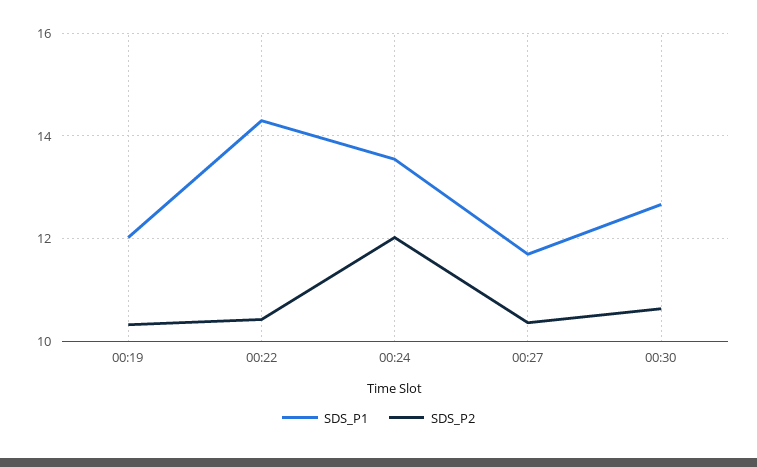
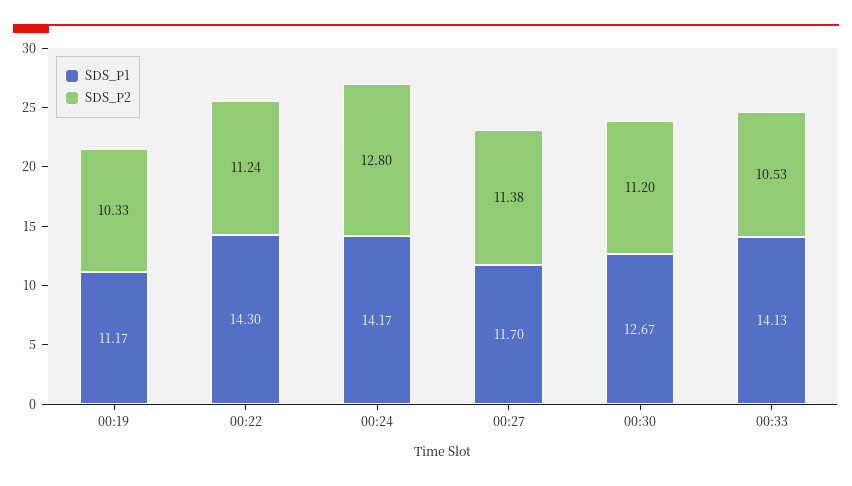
SDS_P1, 00:19: 12 -> 11.17
SDS_P2, 00:22: 10.4 -> 11.24
SDS_P1, 00:24: 13.6 -> 14.17
SDS_P2, 00:24: 12 -> 12.8
SDS_P2, 00:27: 10.4 -> 11.38
SDS_P2, 00:30: 10.6 -> 11.2
SDS_P1, 00:33: none -> 14.13
SDS_P2, 00:33: none -> 10.53

